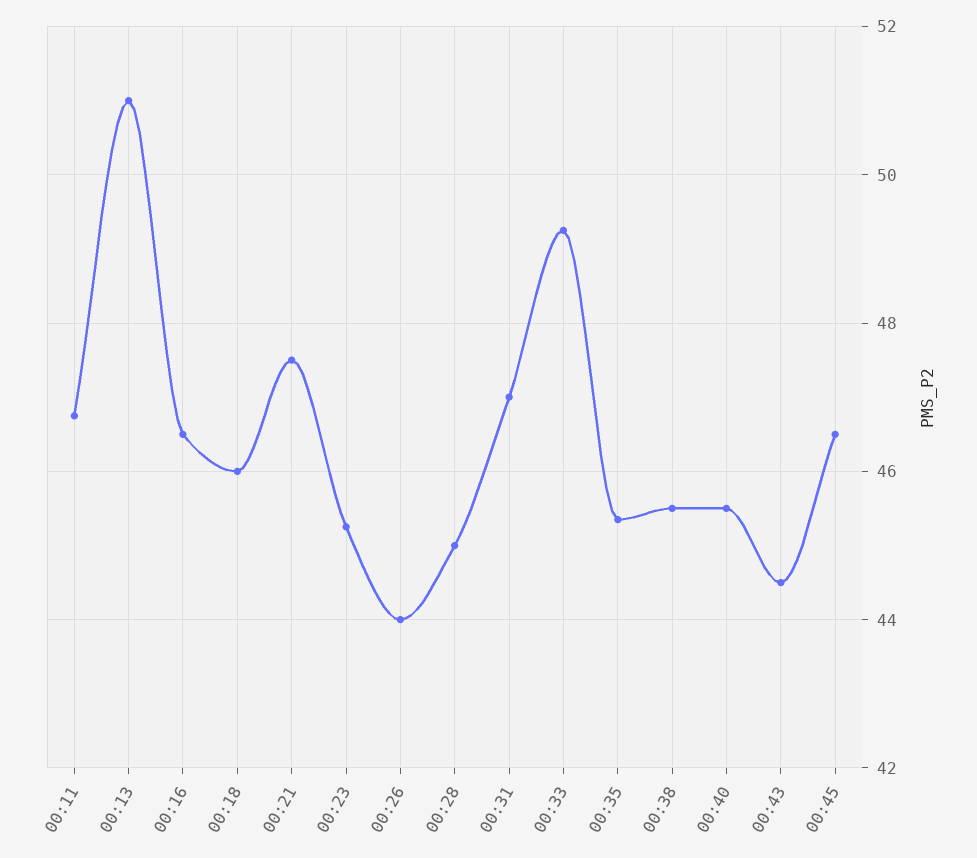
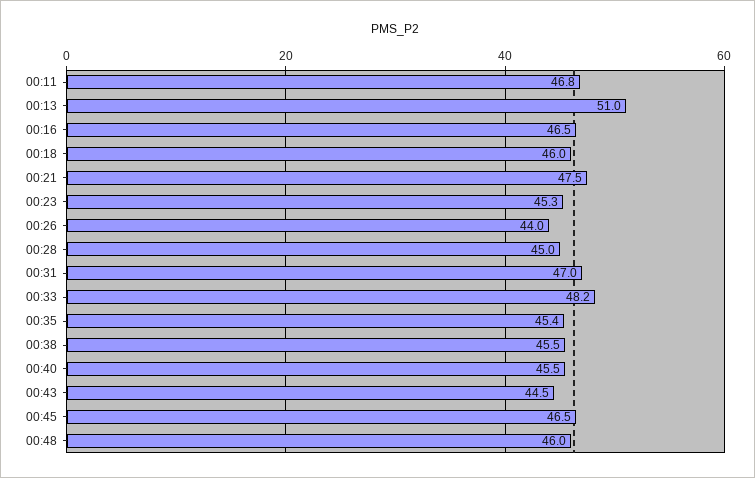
00:33: 49.2 -> 48.2
00:48: none -> 46

